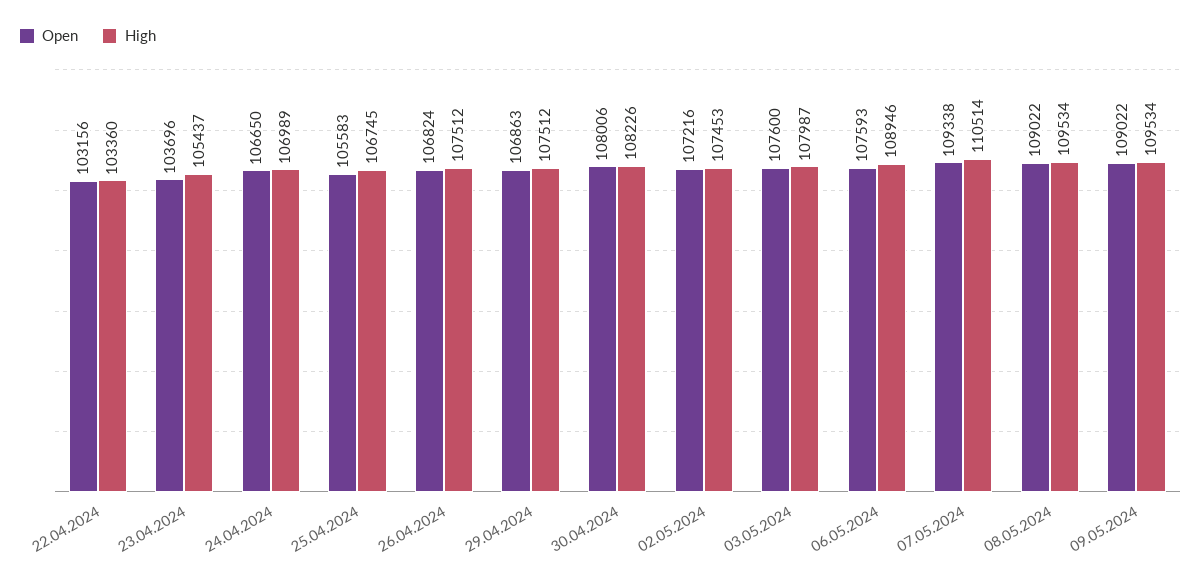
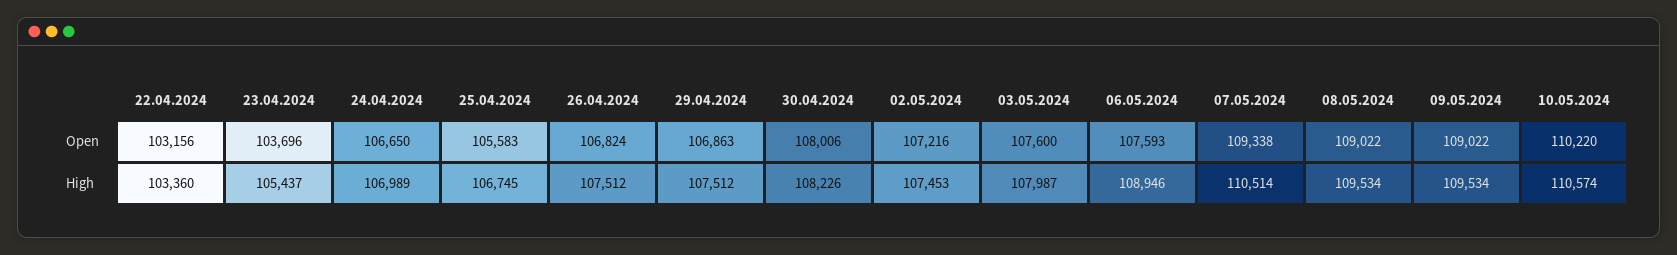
Open, 10.05.2024: none -> 110220
High, 10.05.2024: none -> 110574

